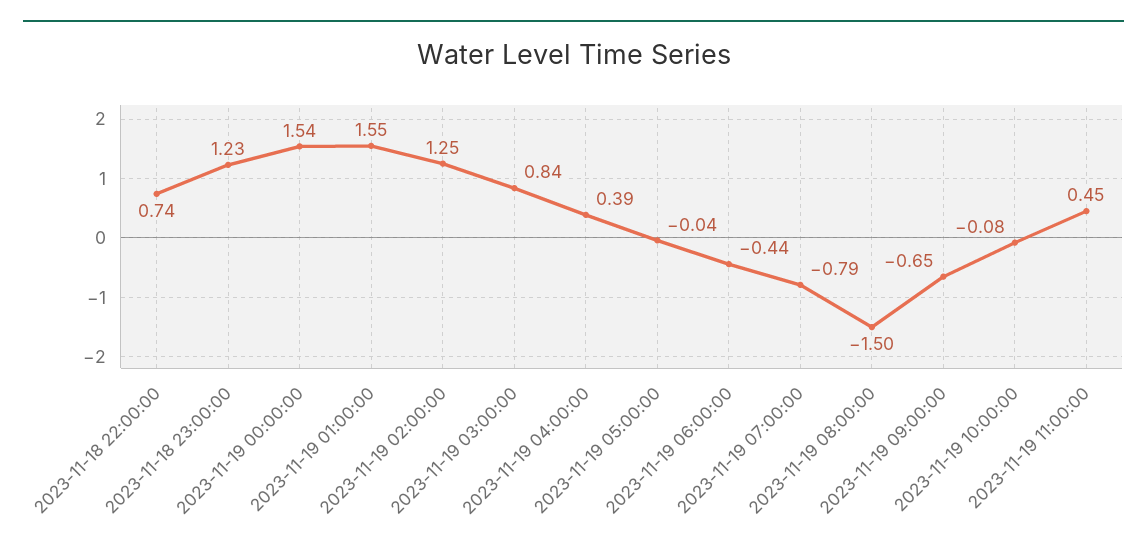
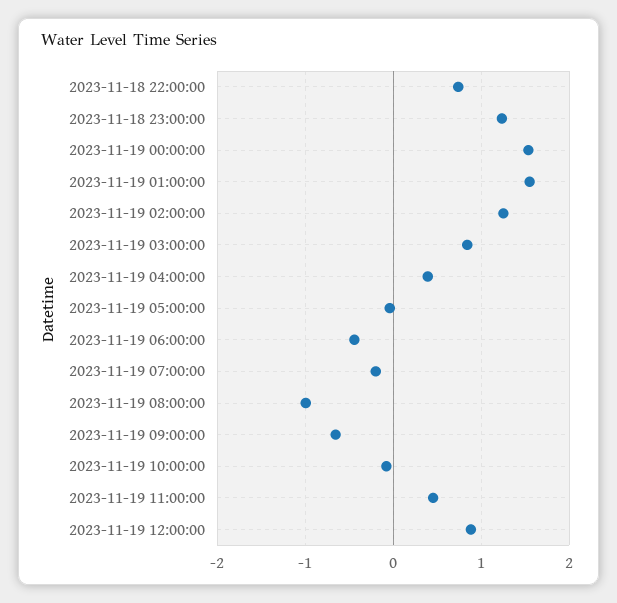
2023-11-19 07:00:00: -0.79 -> -0.2
2023-11-19 08:00:00: -1.5 -> -1
2023-11-19 12:00:00: none -> 0.9

